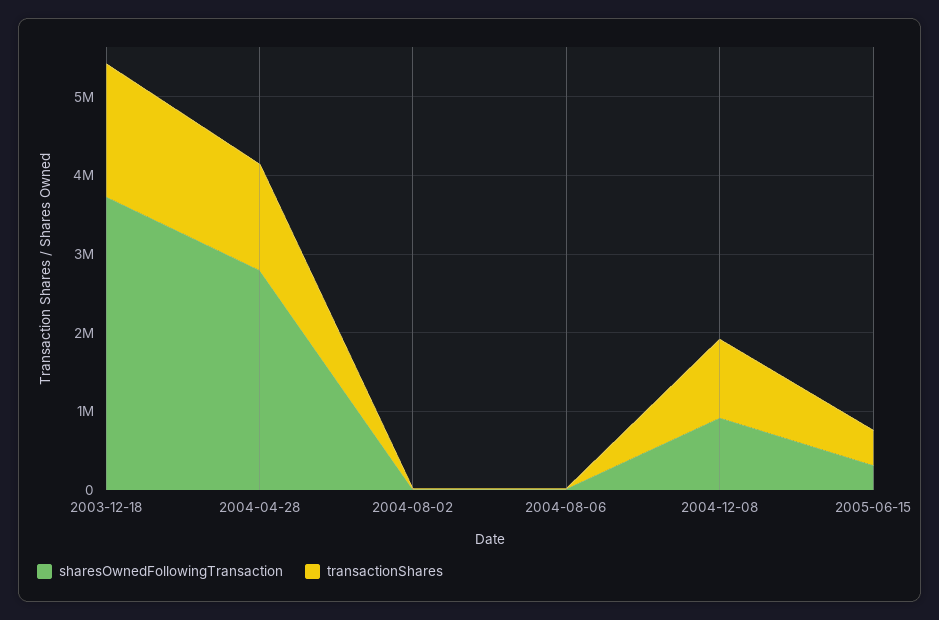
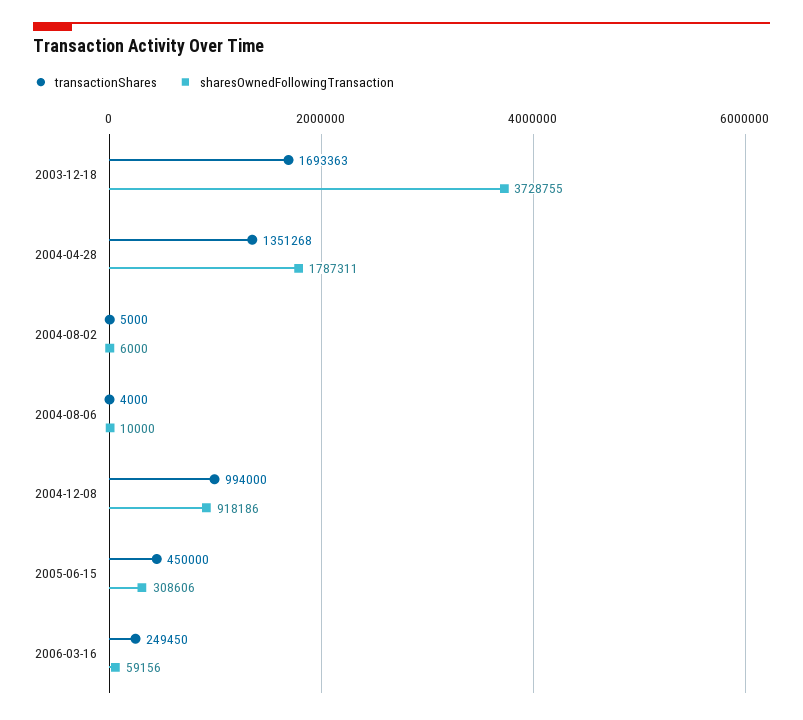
sharesOwnedFollowingTransaction, 2004-04-28: 2800000 -> 1787311
transactionShares, 2006-03-16: none -> 249450
sharesOwnedFollowingTransaction, 2006-03-16: none -> 59156

